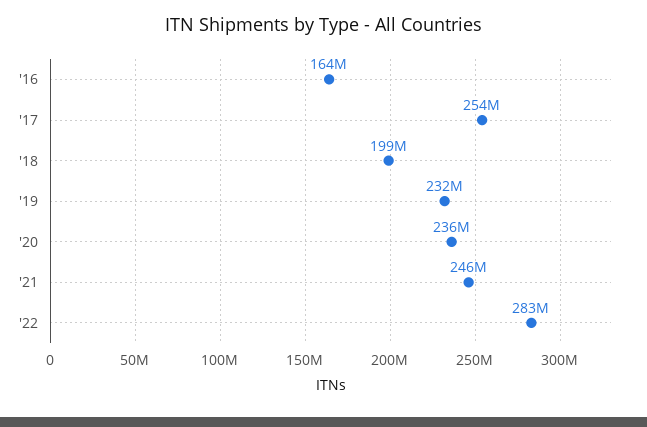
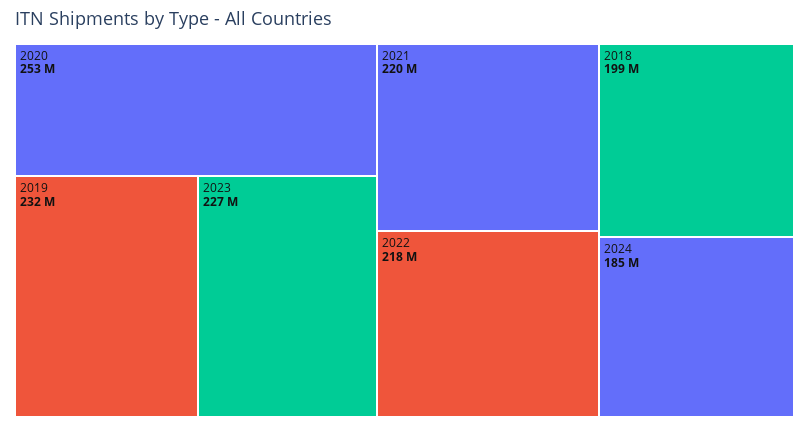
'16: 164000000 -> none
'17: 254000000 -> none
'20: 236000000 -> 253000000
'21: 246000000 -> 220000000
'22: 283000000 -> 218000000
2023: none -> 227000000
2024: none -> 185000000

